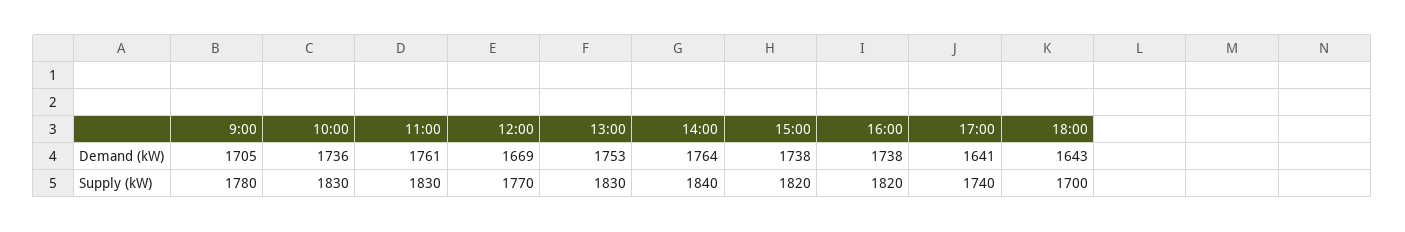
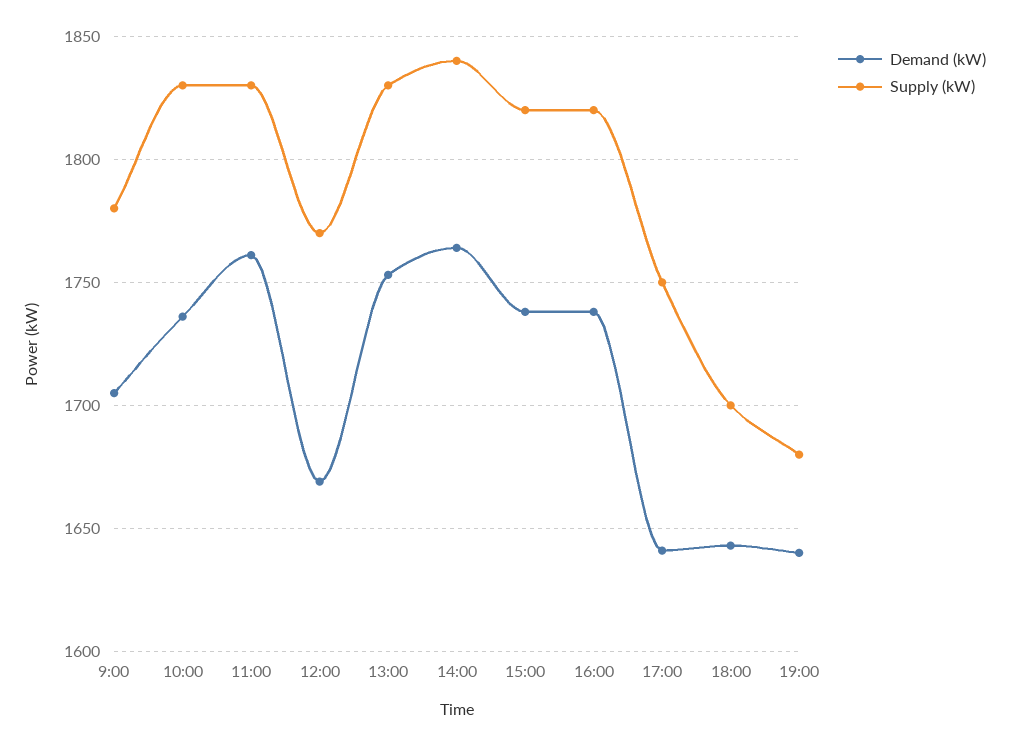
Supply (kW), 17:00: 1740 -> 1750
Demand (kW), 19:00: none -> 1640
Supply (kW), 19:00: none -> 1680

